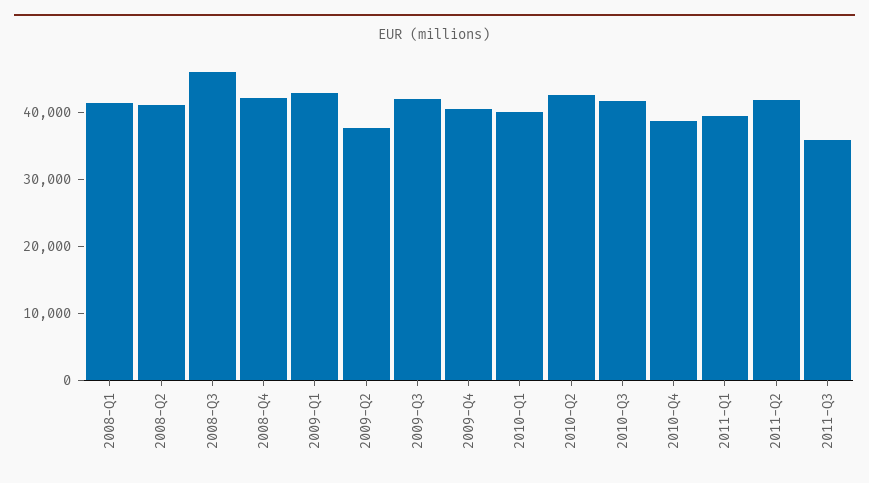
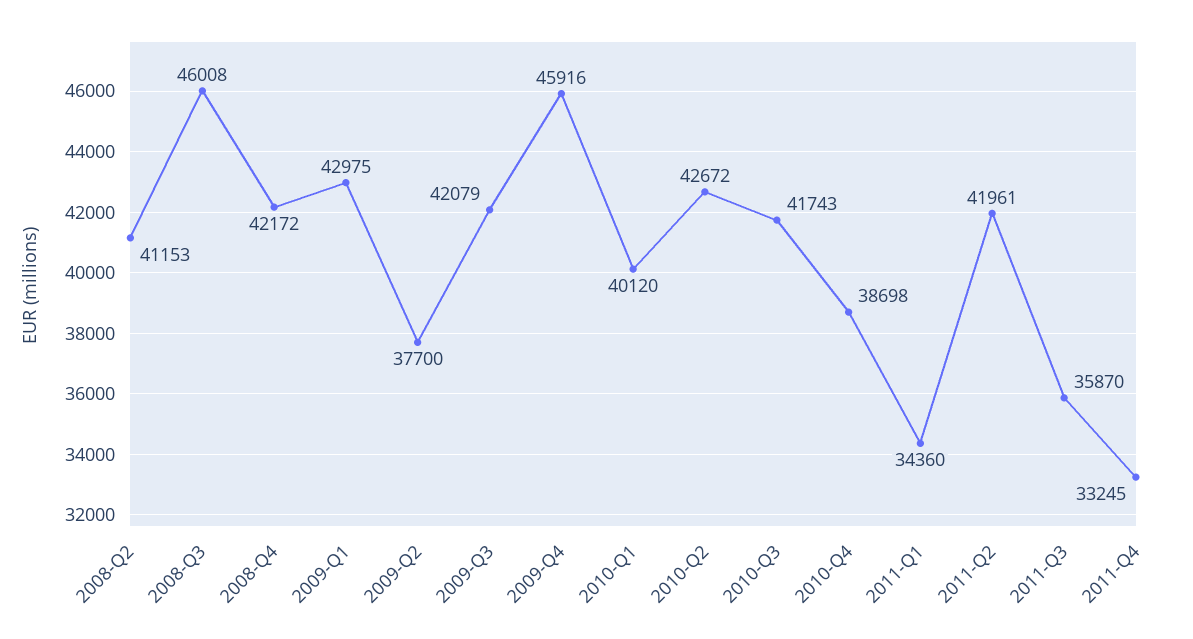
2008-Q1: 42000 -> none
2009-Q4: 40000 -> 45916
2011-Q1: 40000 -> 34360
2011-Q4: none -> 33245

